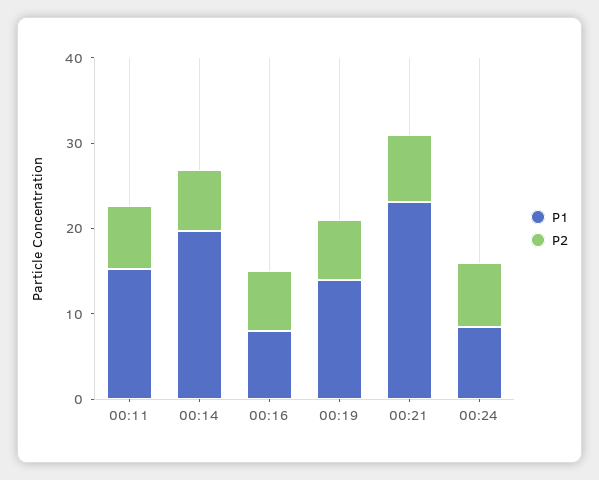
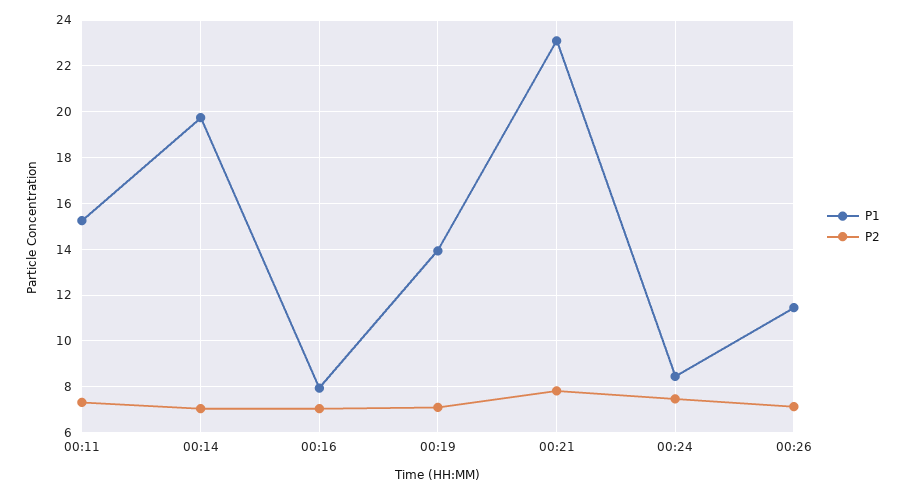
P1, 00:26: none -> 11.5
P2, 00:26: none -> 7

